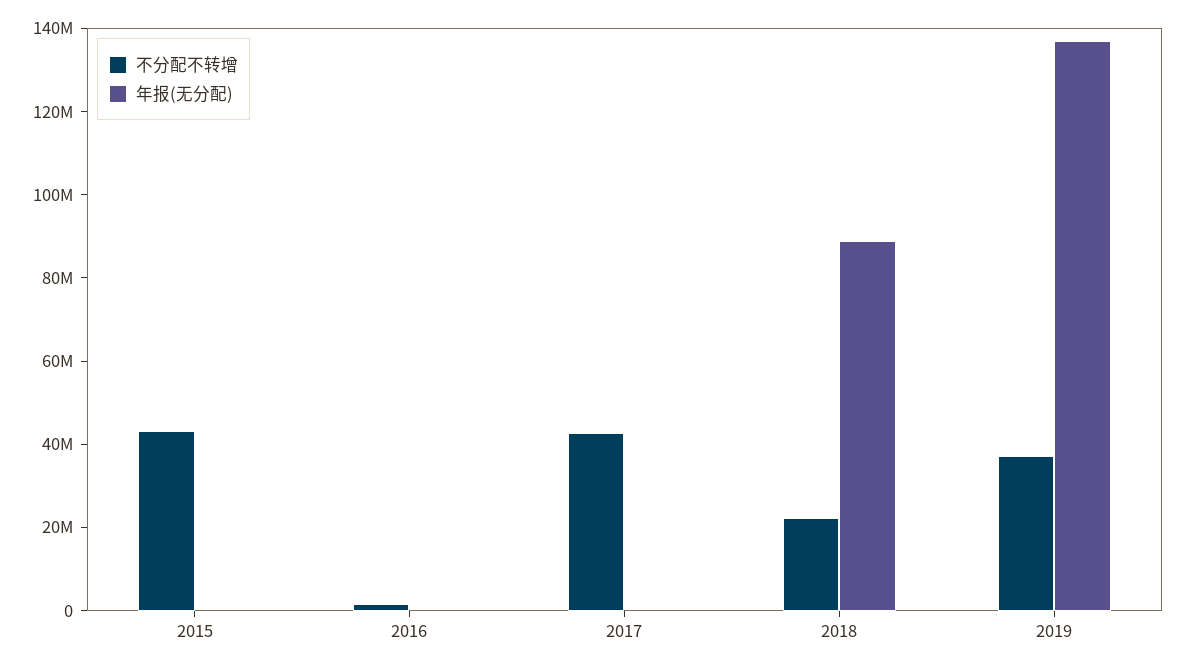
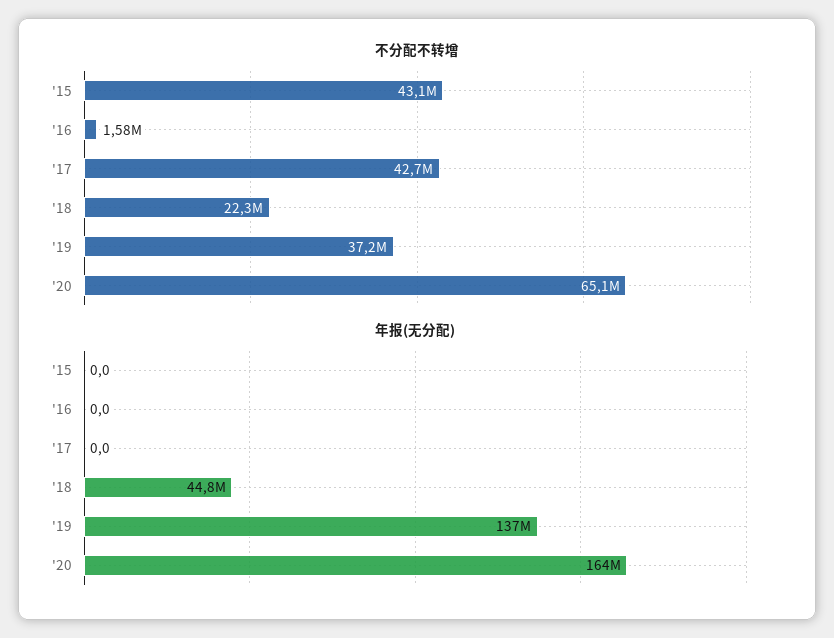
年报(无分配), 2018: 90000000 -> 44800000
不分配不转增, '20: none -> 65100000
年报(无分配), '20: none -> 164000000

